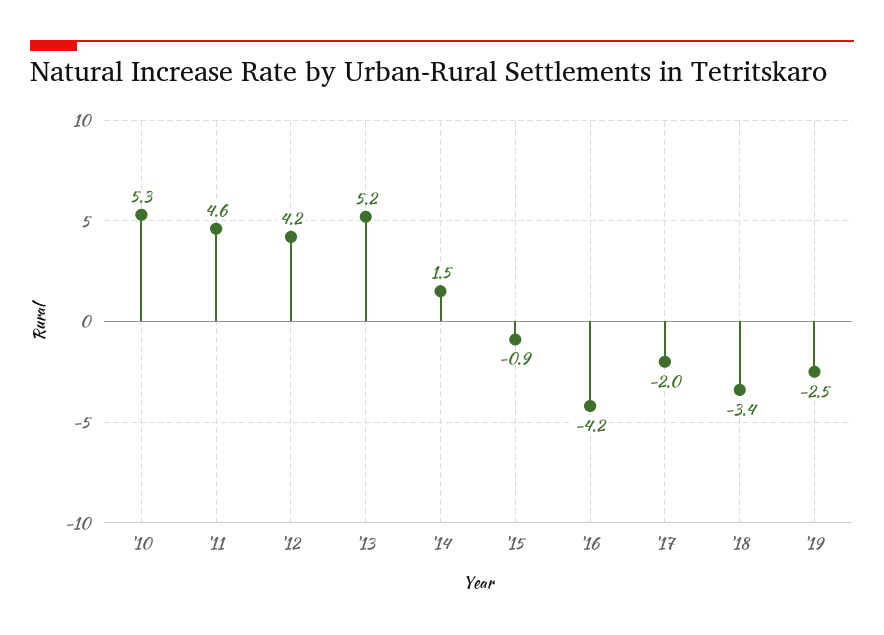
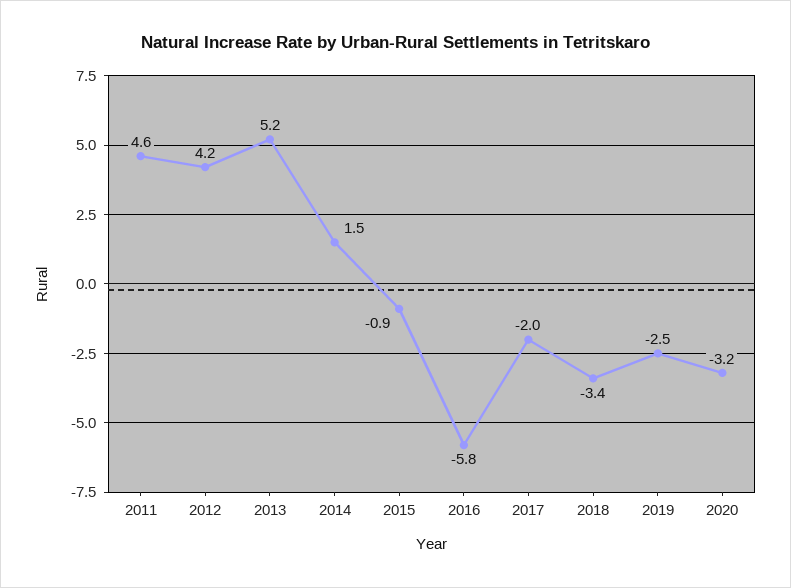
'10: 5.3 -> none
'16: -4.2 -> -5.8
2020: none -> -3.2

